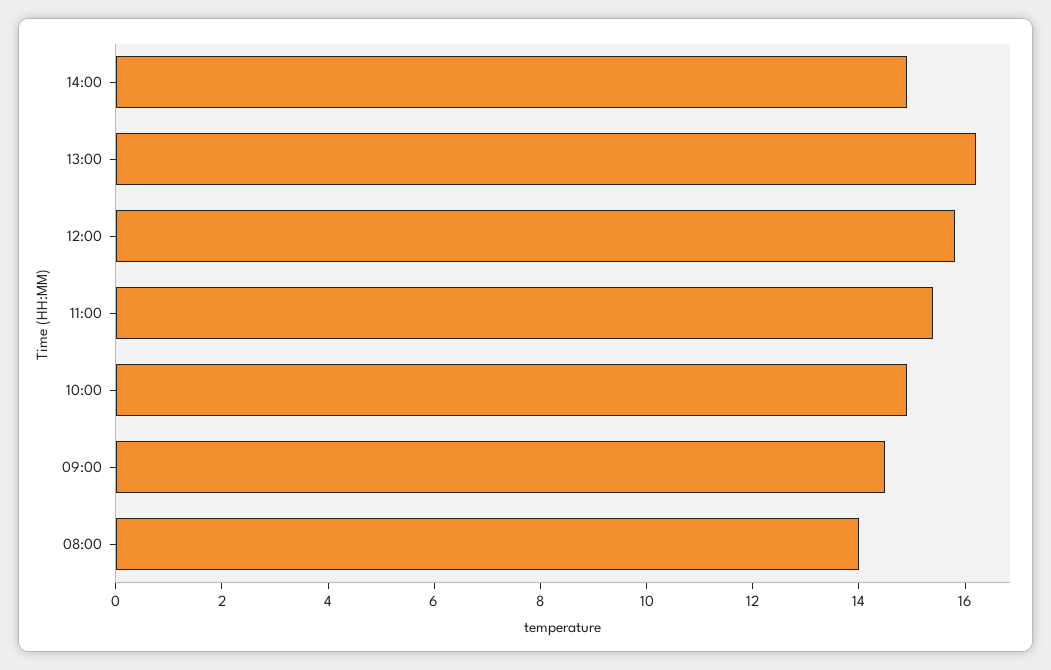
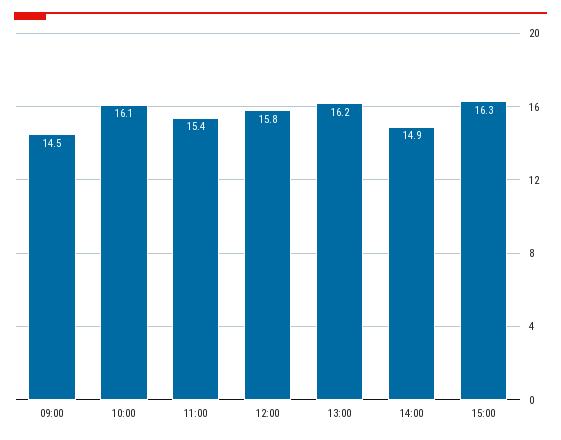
10:00: 15 -> 16.1
08:00: 14 -> none
15:00: none -> 16.3

